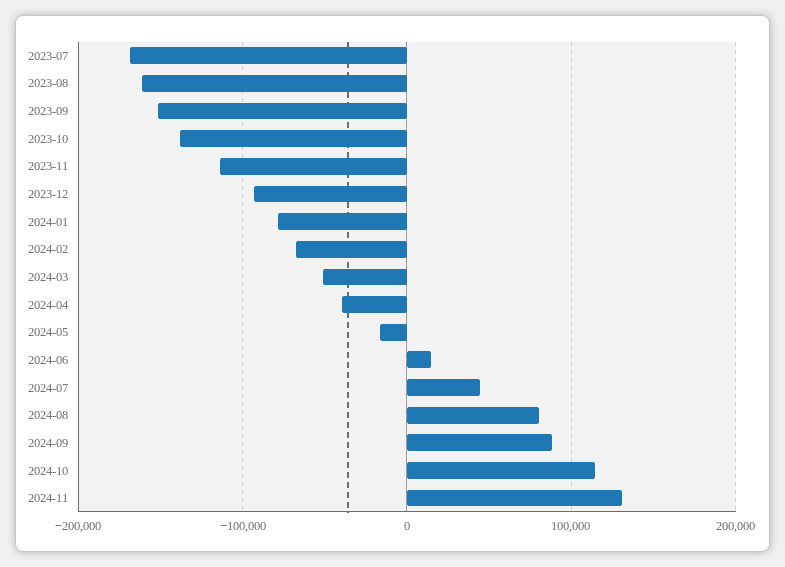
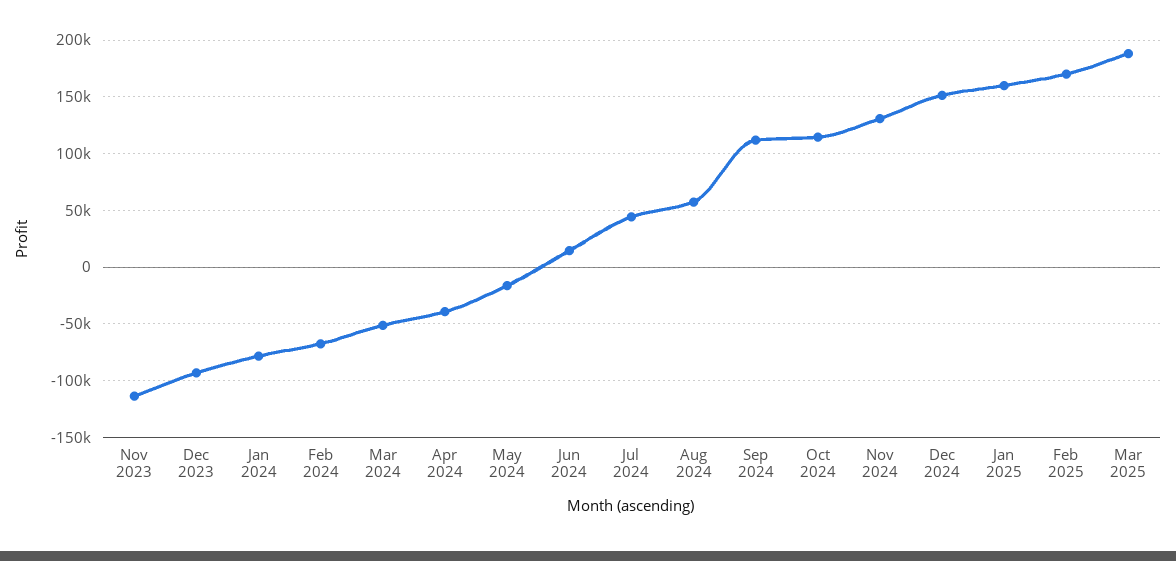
2023-07: -170000 -> none
2023-08: -160000 -> none
2023-09: -150000 -> none
2023-10: -140000 -> none
2024-08: 80000 -> 60000
2024-09: 90000 -> 110000
Dec 2024: none -> 150000
Jan 2025: none -> 160000
Feb 2025: none -> 170000
Mar 2025: none -> 190000

